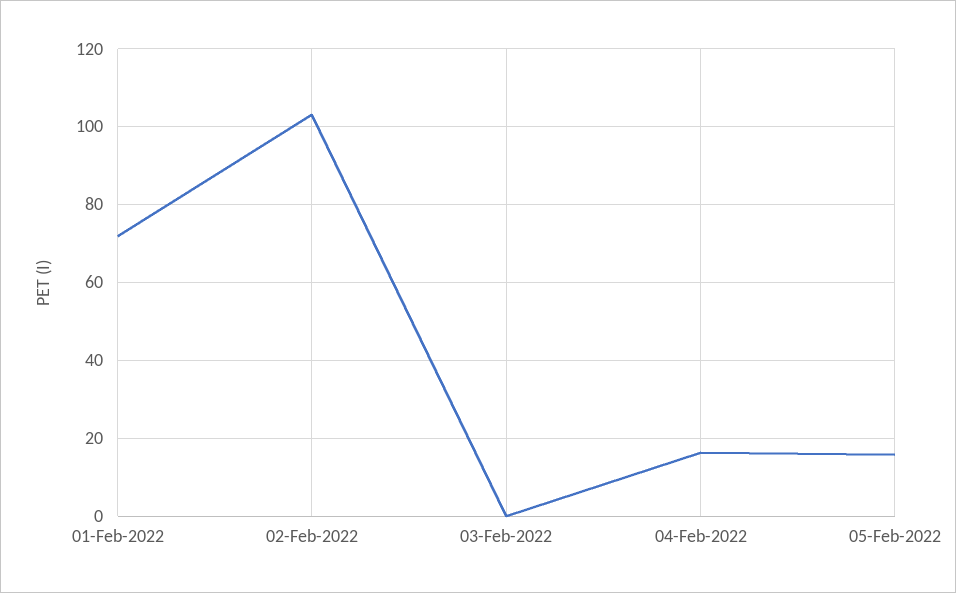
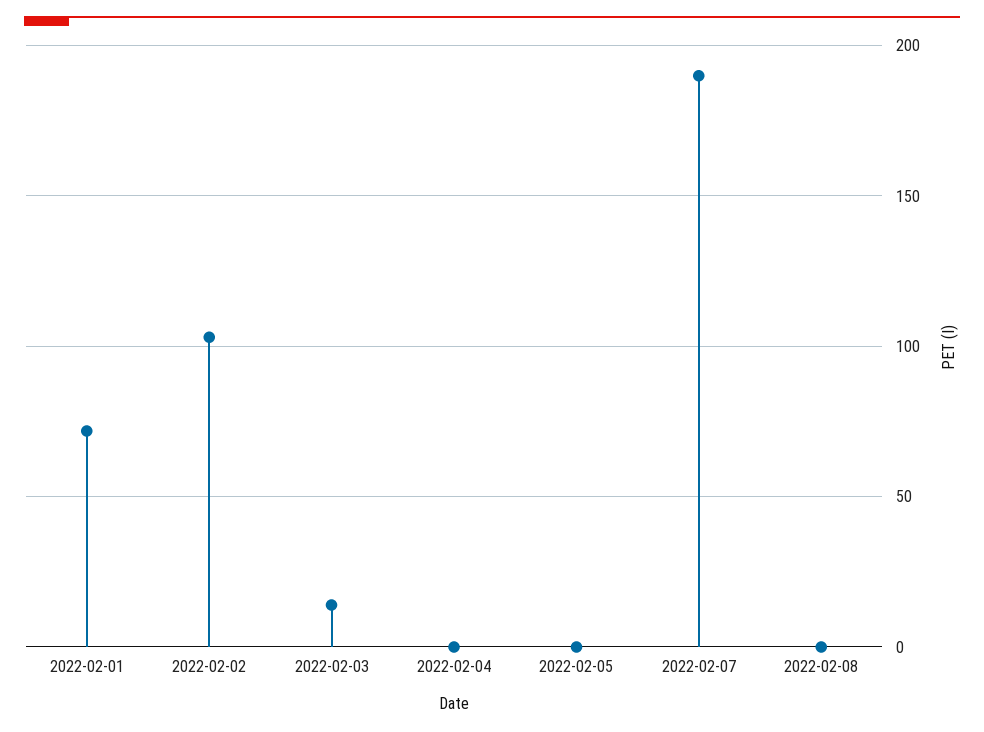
03-Feb-2022: 0 -> 15
04-Feb-2022: 16 -> 0
05-Feb-2022: 16 -> 0
2022-02-07: none -> 190
2022-02-08: none -> 0

